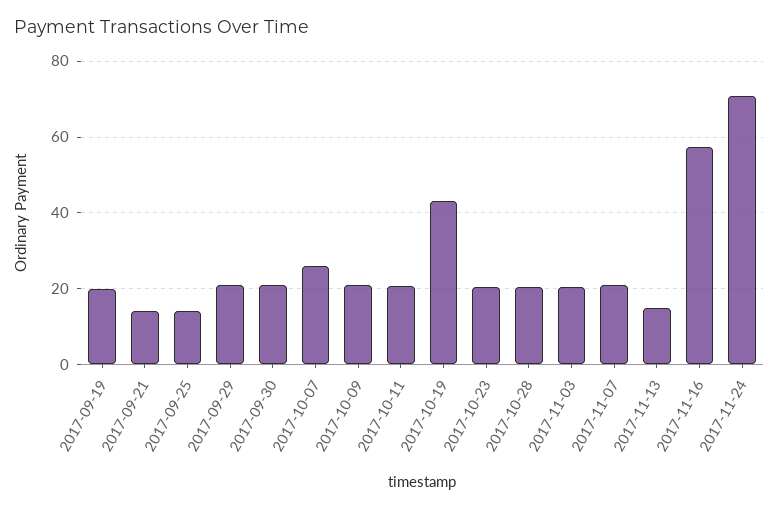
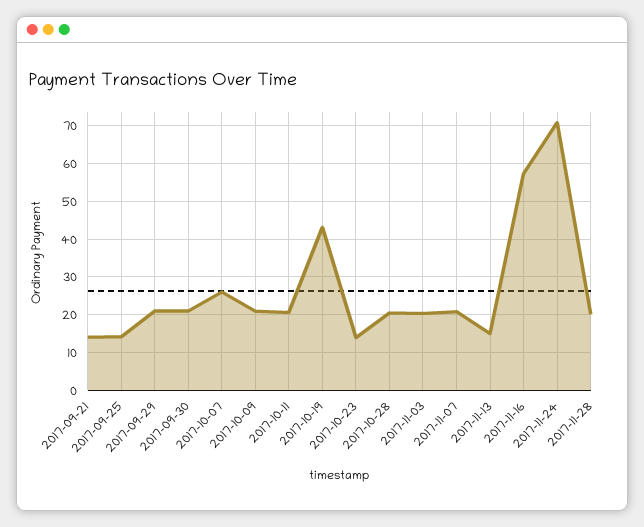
2017-09-19: 20 -> none
2017-10-23: 20 -> 14
2017-11-28: none -> 20

